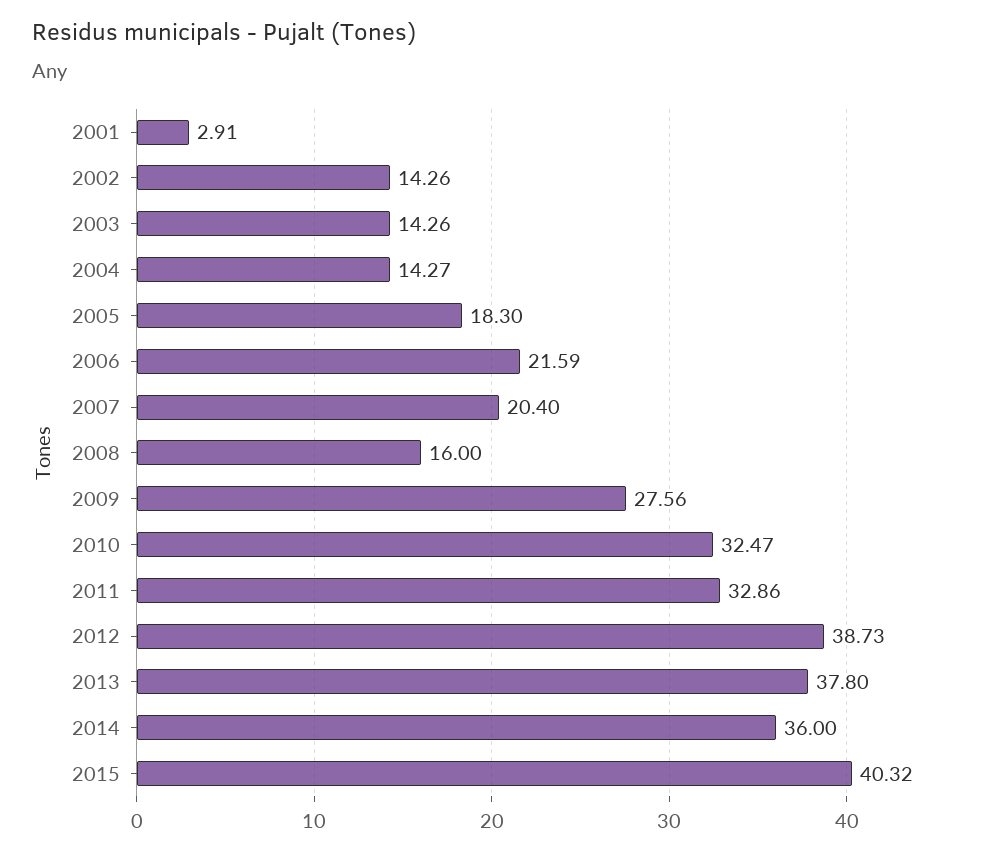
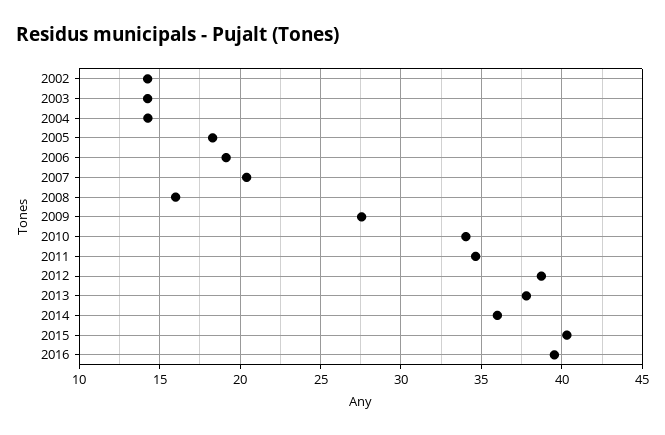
2001: 2.91 -> none
2006: 21.59 -> 19
2010: 32.47 -> 34
2011: 32.86 -> 34.5
2016: none -> 39.5

